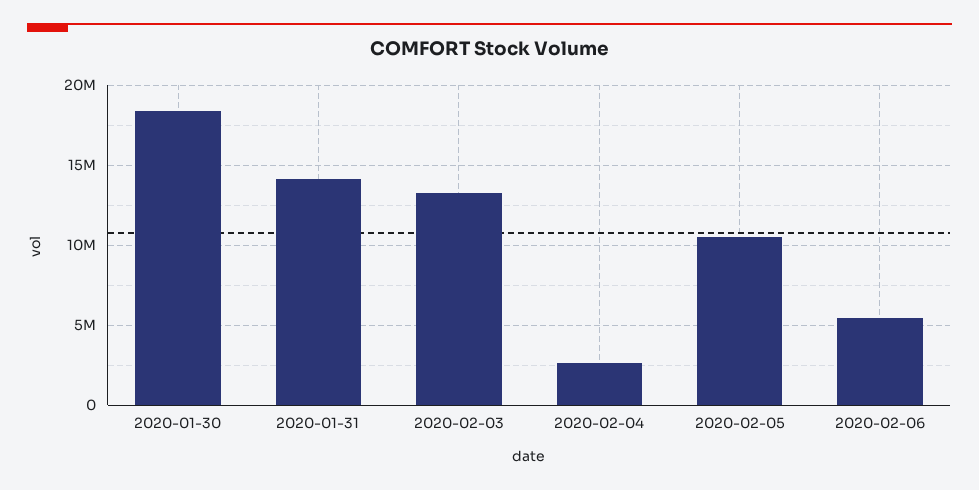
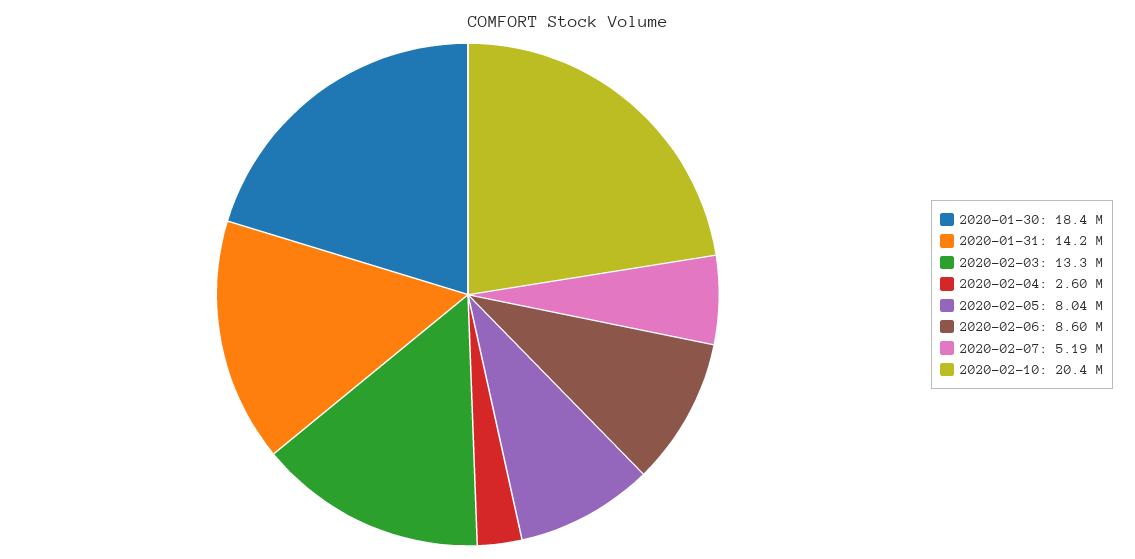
2020-02-05: 10500000 -> 8040000
2020-02-06: 5500000 -> 8600000
2020-02-07: none -> 5190000
2020-02-10: none -> 20400000

